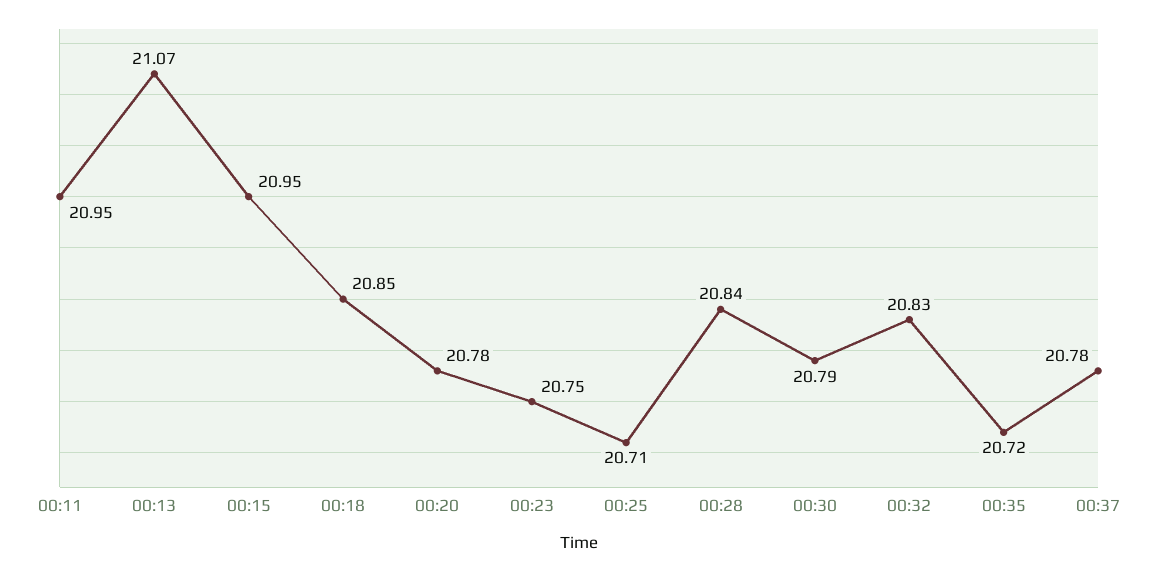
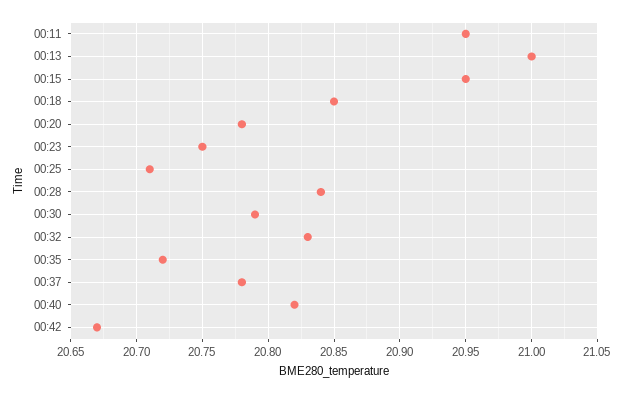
00:13: 21.07 -> 21
00:40: none -> 20.82
00:42: none -> 20.67

